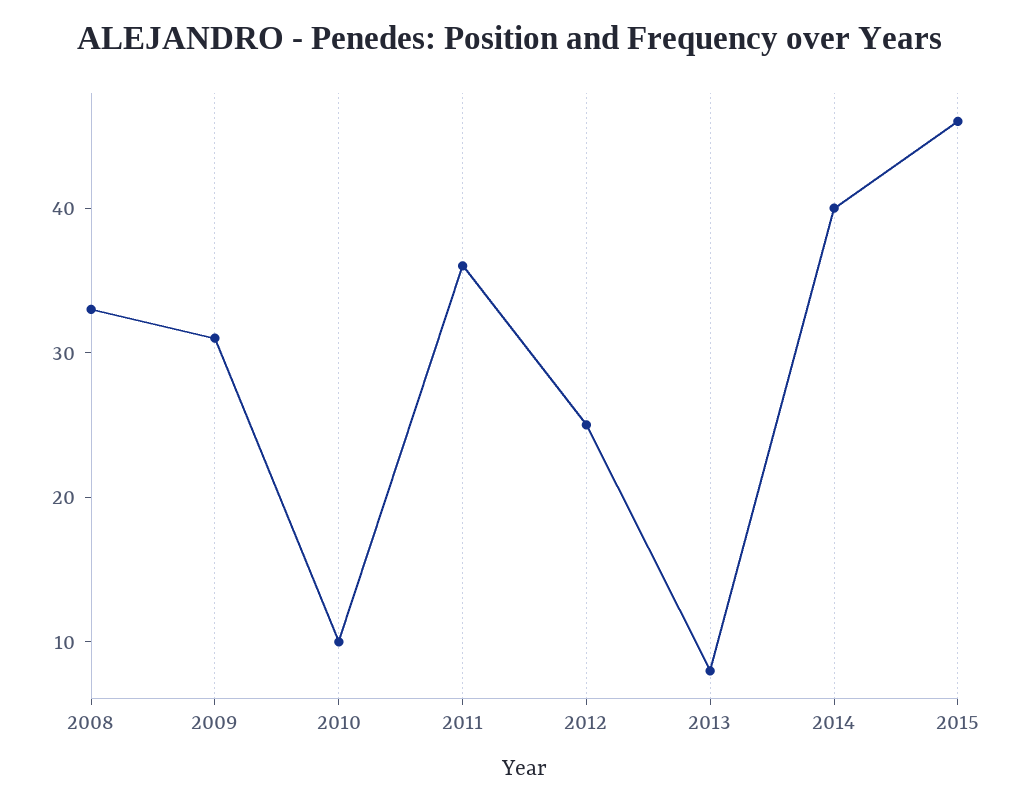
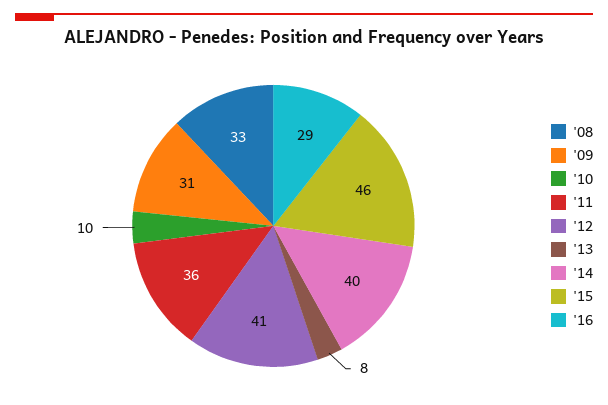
2012: 25 -> 41
'16: none -> 29

